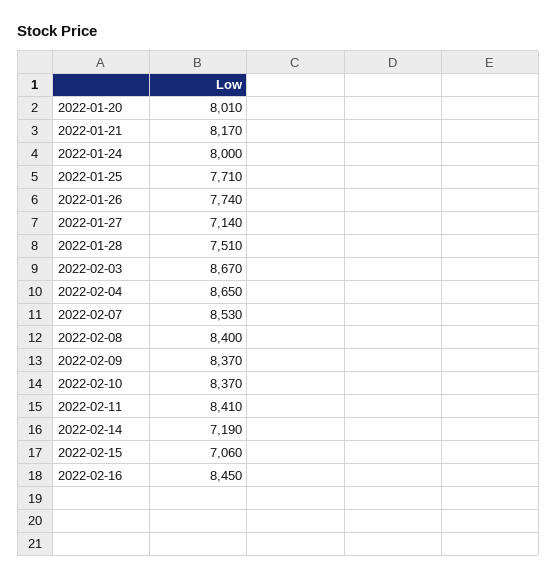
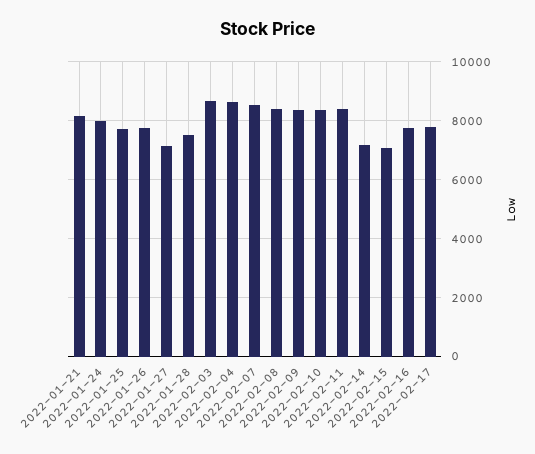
2022-01-20: 8010 -> none
2022-02-16: 8450 -> 7750
2022-02-17: none -> 7750

